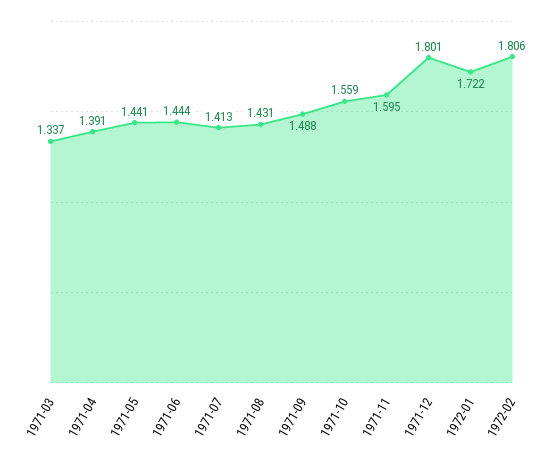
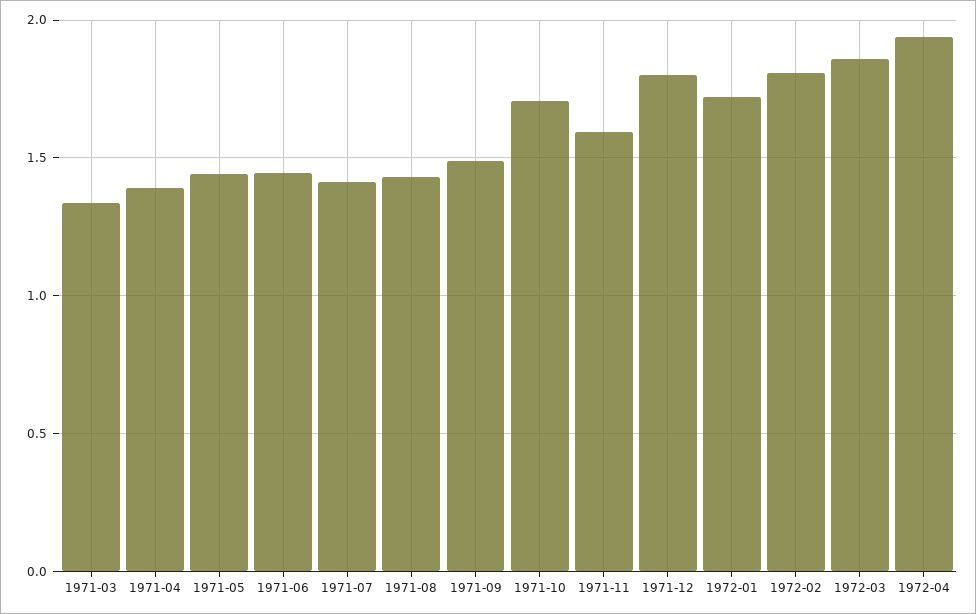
1971-10: 1.559 -> 1.7
1972-03: none -> 1.85
1972-04: none -> 1.95

